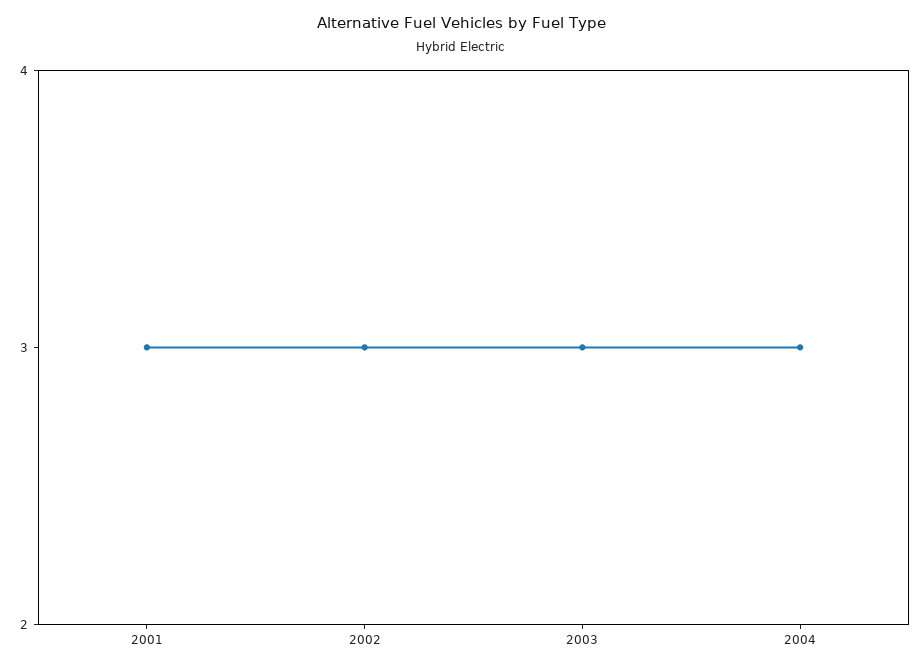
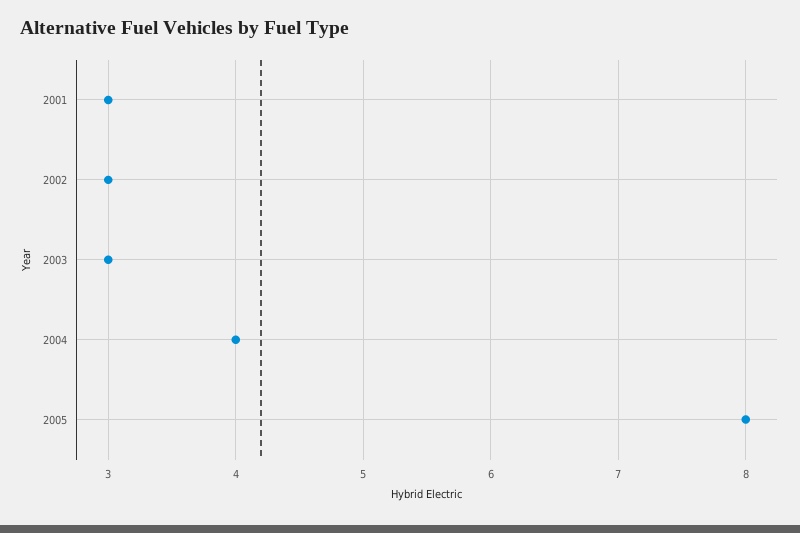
2004: 3 -> 4
2005: none -> 8

